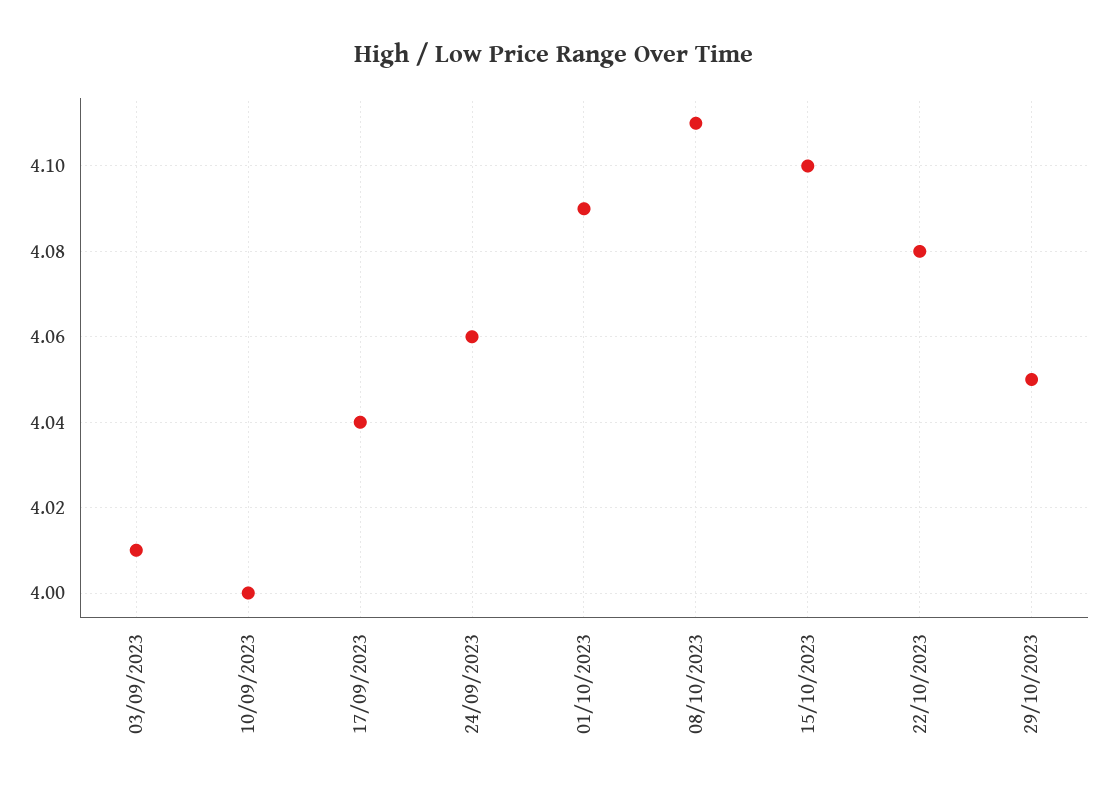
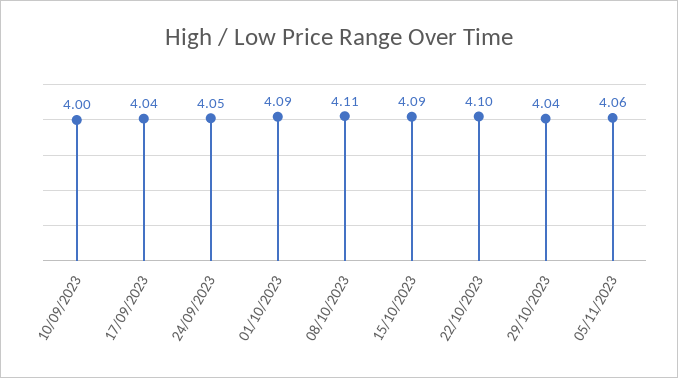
03/09/2023: 4.01 -> none
24/09/2023: 4.06 -> 4.05
15/10/2023: 4.1 -> 4.09
22/10/2023: 4.08 -> 4.1
29/10/2023: 4.05 -> 4.04
05/11/2023: none -> 4.06

